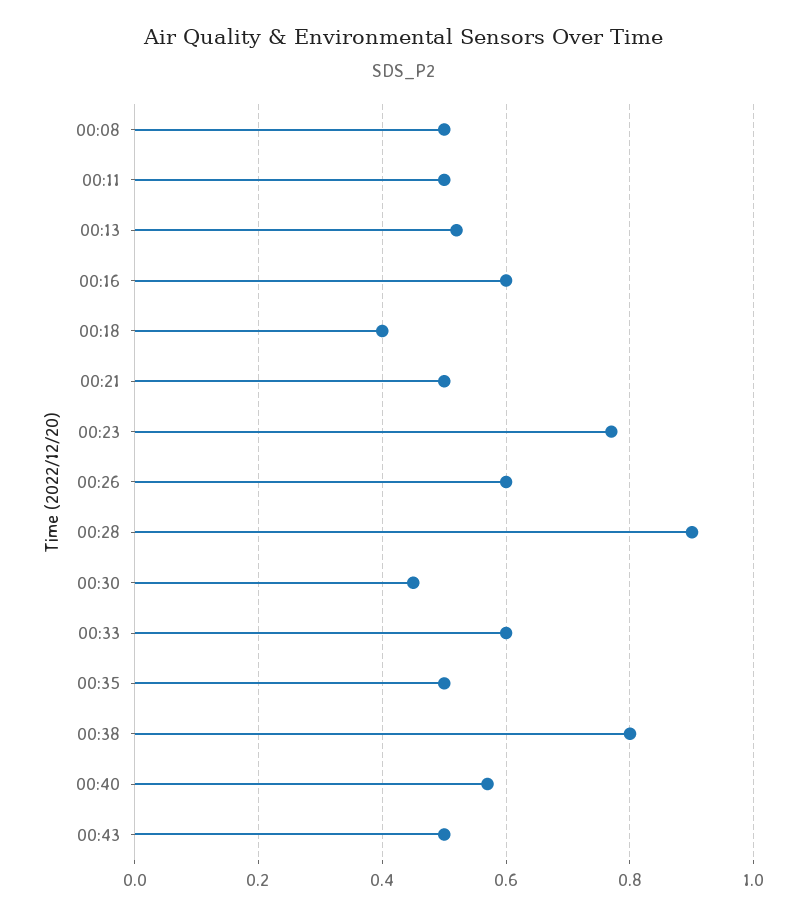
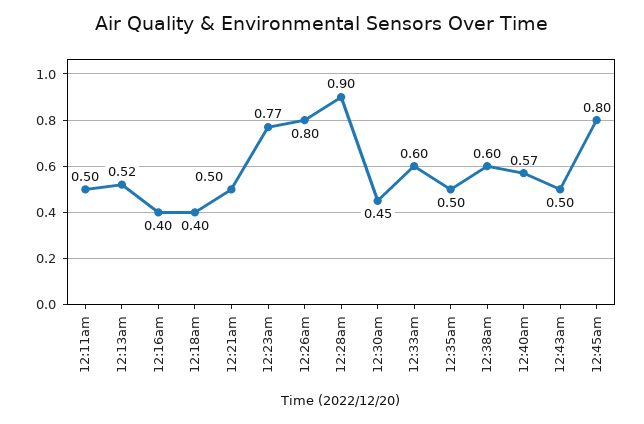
00:08: 0.5 -> none
00:16: 0.6 -> 0.4
00:26: 0.6 -> 0.8
00:38: 0.8 -> 0.6
12:45am: none -> 0.8

